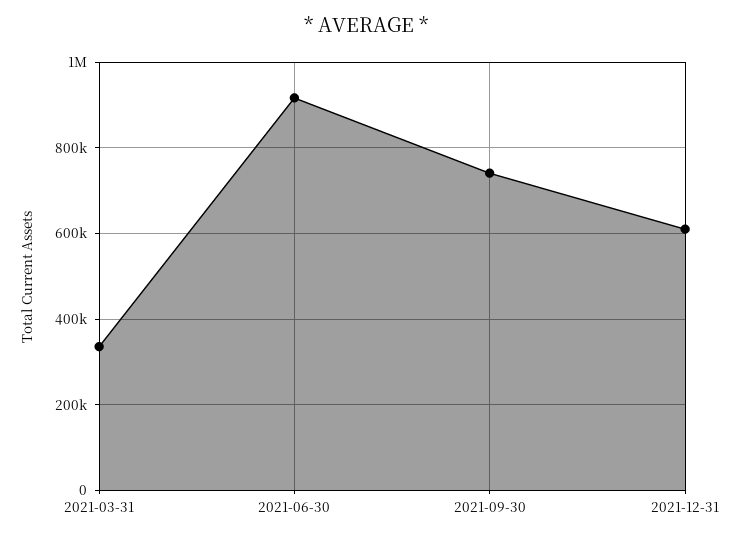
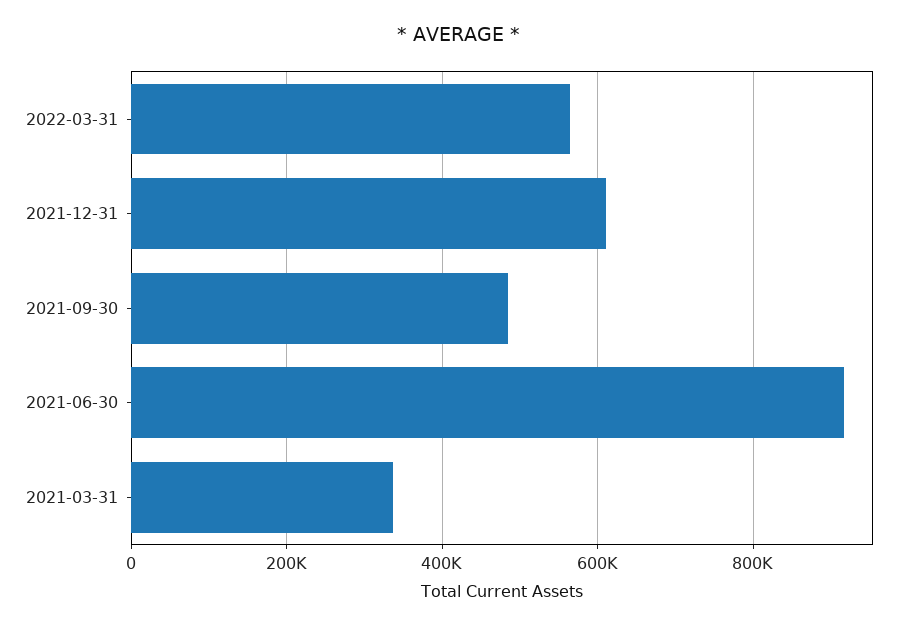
2021-09-30: 740000 -> 480000
2022-03-31: none -> 560000

